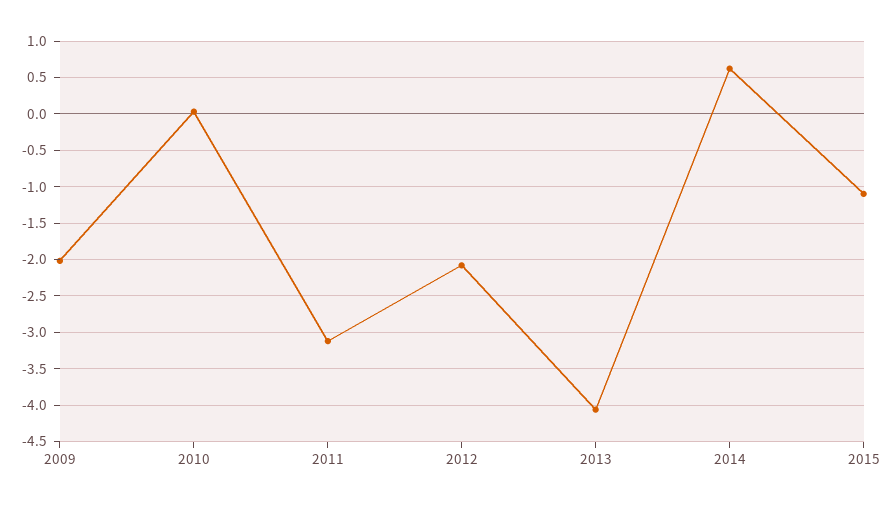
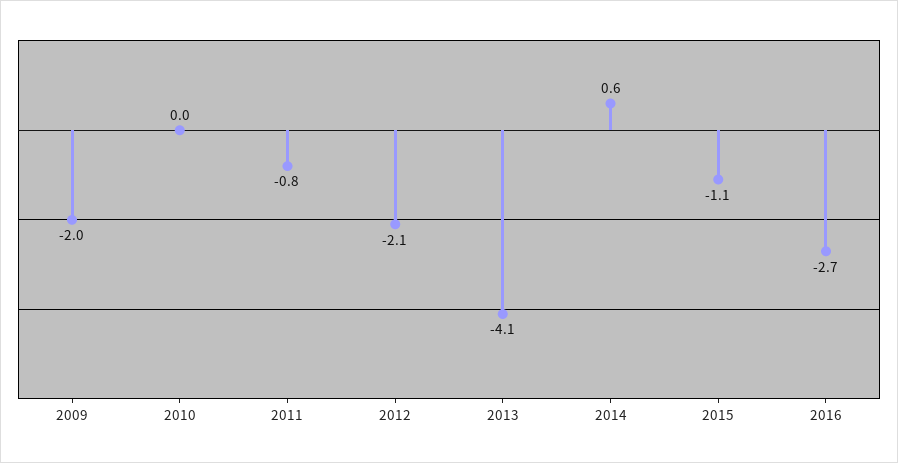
2011: -3.1 -> -0.8
2016: none -> -2.7

